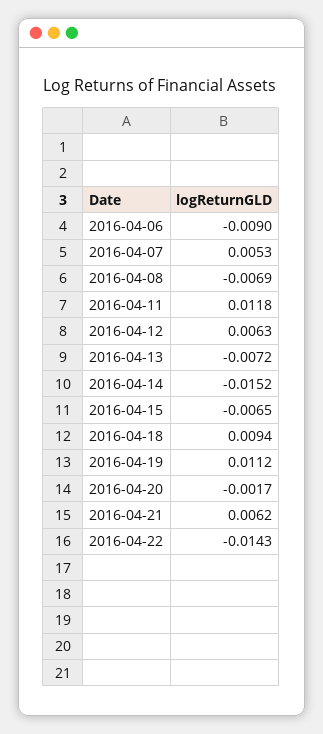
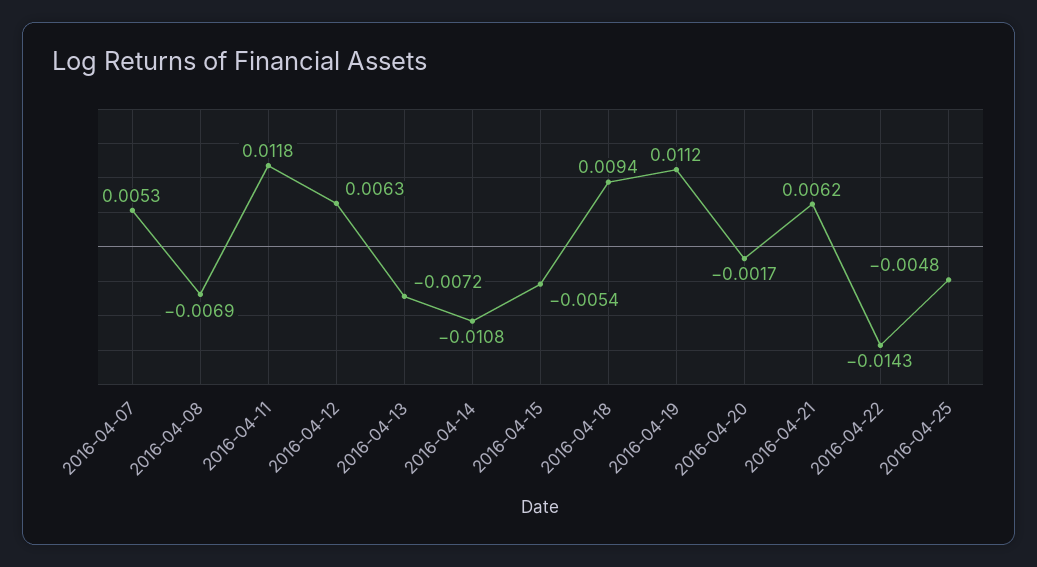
2016-04-06: -0.009 -> none
2016-04-14: -0.0152 -> -0.0108
2016-04-15: -0.0065 -> -0.0054
2016-04-25: none -> -0.0048

